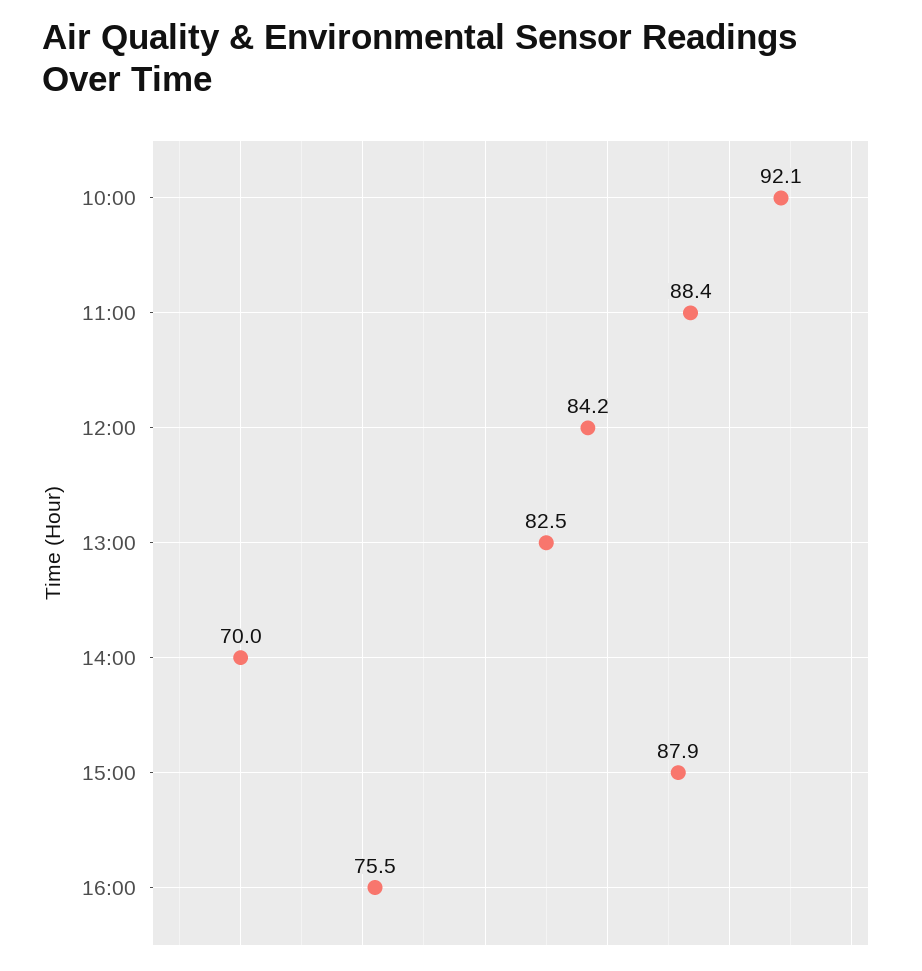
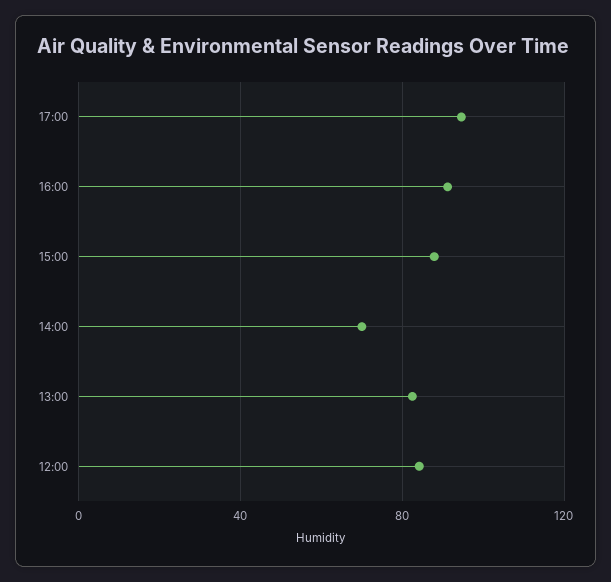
10:00: 92.1 -> none
11:00: 88.4 -> none
16:00: 75.5 -> 90
17:00: none -> 95

